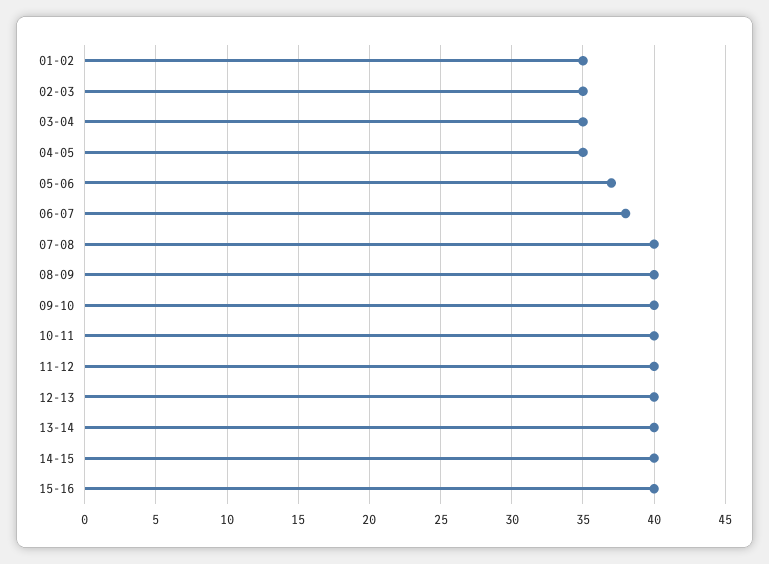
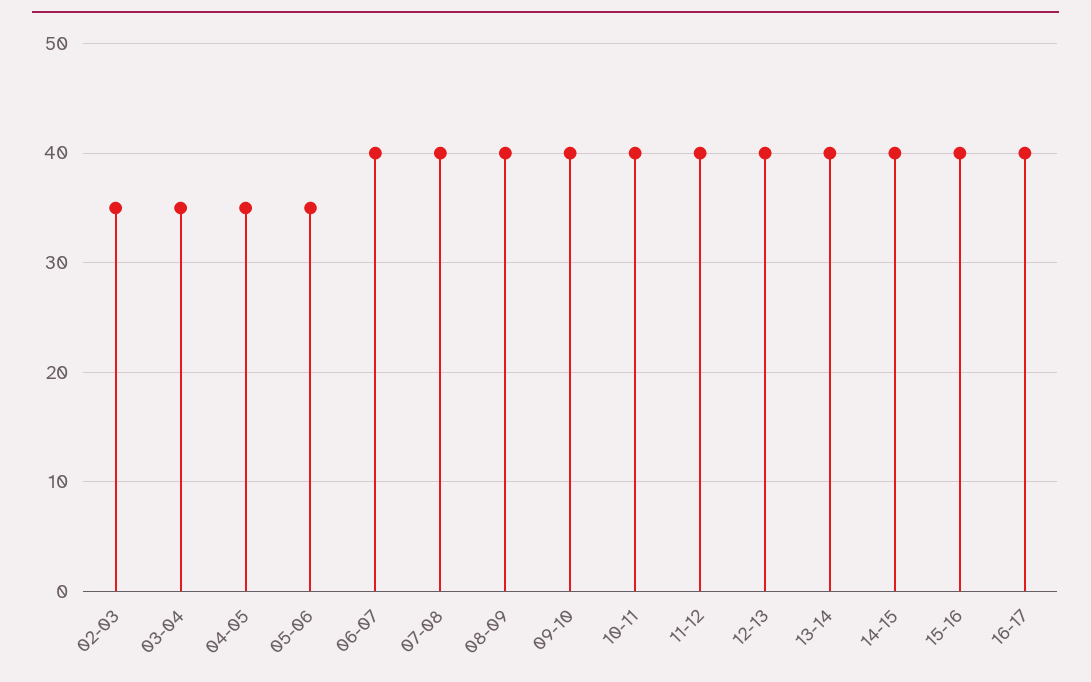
01-02: 35 -> none
05-06: 37 -> 35
06-07: 38 -> 40
16-17: none -> 40

